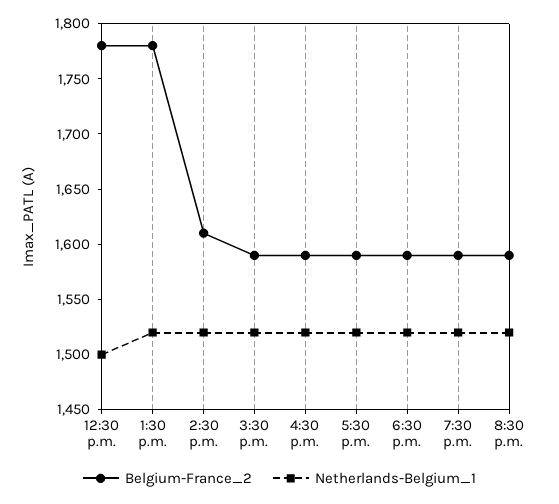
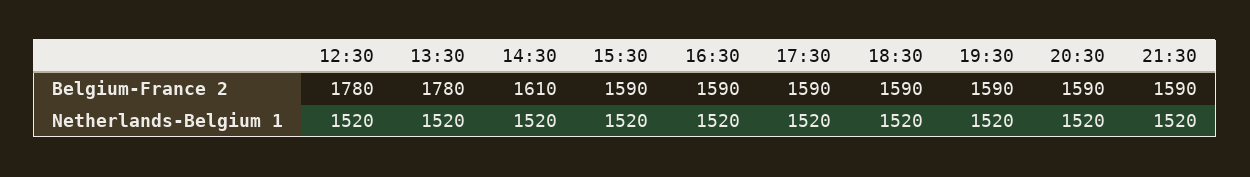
Netherlands-Belgium_1, 12:30 p.m.: 1500 -> 1520
Belgium-France_2, 21:30: none -> 1590
Netherlands-Belgium_1, 21:30: none -> 1520

